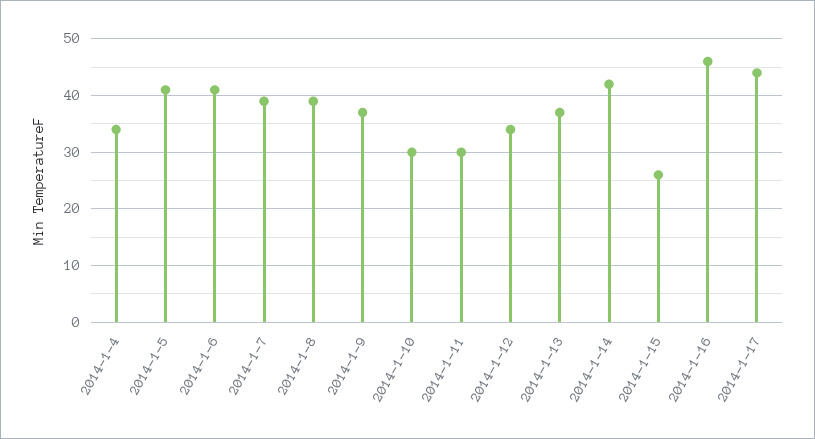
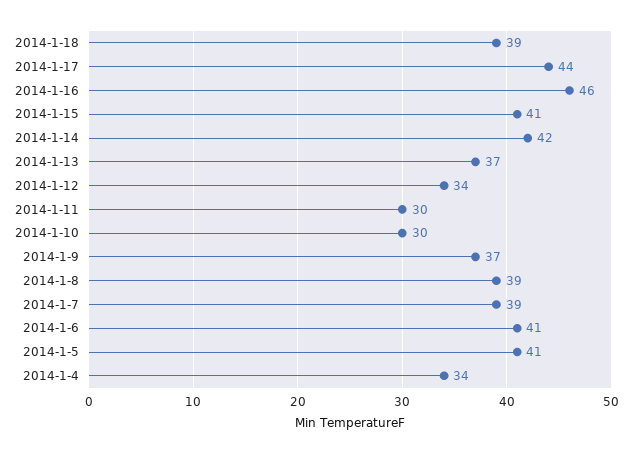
2014-1-15: 25 -> 41
2014-1-18: none -> 39

